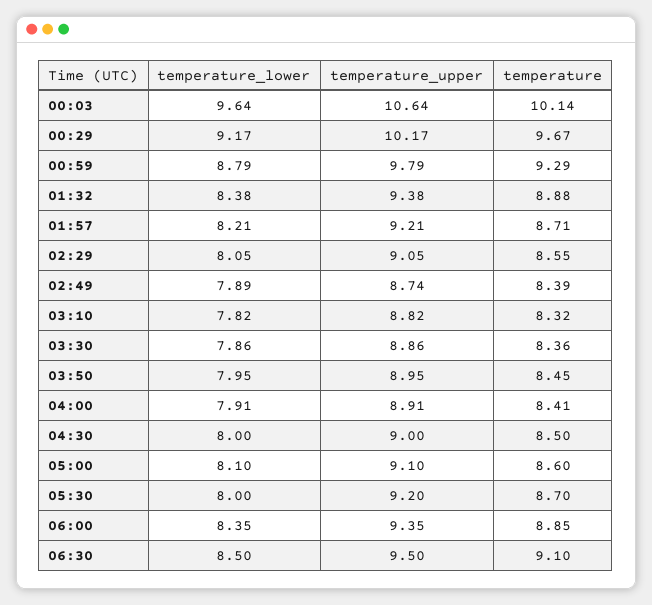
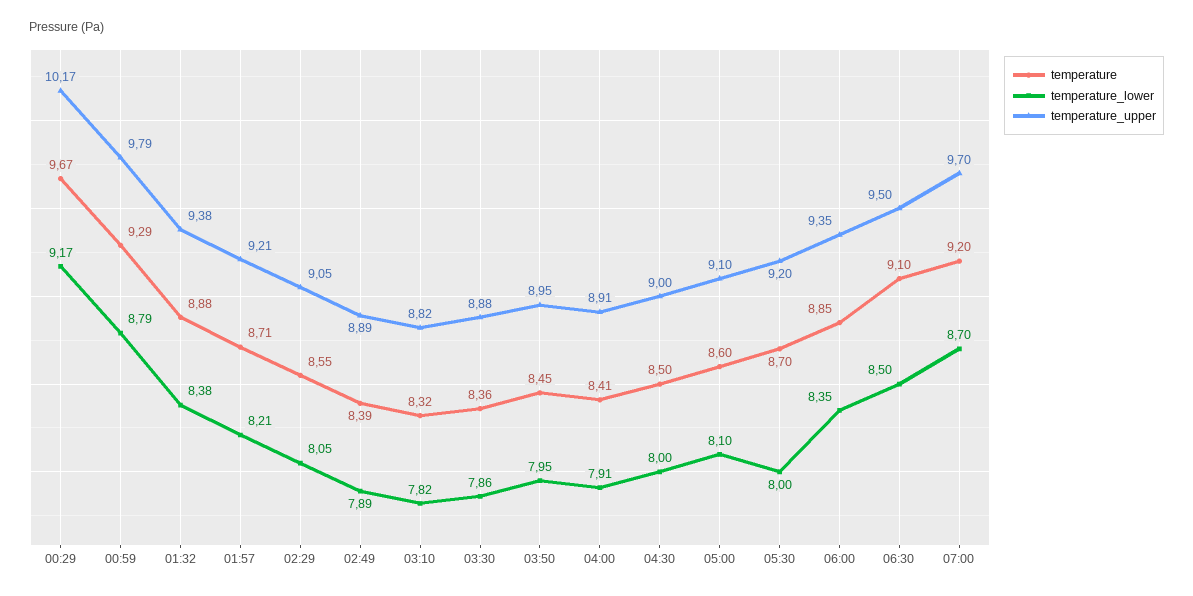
temperature_lower, 00:03: 9.64 -> none
temperature_upper, 00:03: 10.64 -> none
temperature, 00:03: 10.14 -> none
temperature_upper, 02:49: 8.74 -> 8.89
temperature_upper, 03:30: 8.86 -> 8.88
temperature, 07:00: none -> 9.2
temperature_lower, 07:00: none -> 8.7
temperature_upper, 07:00: none -> 9.7

